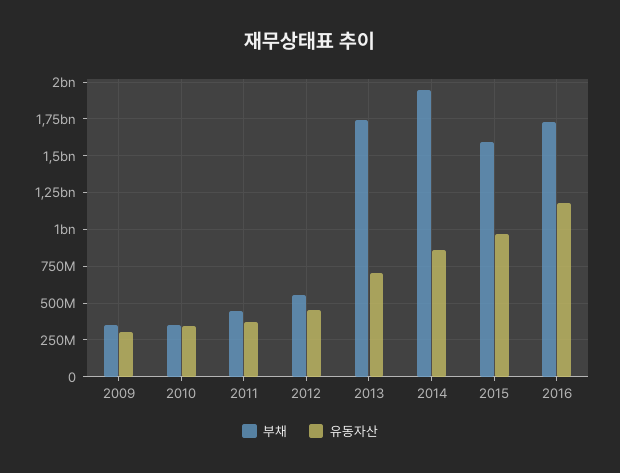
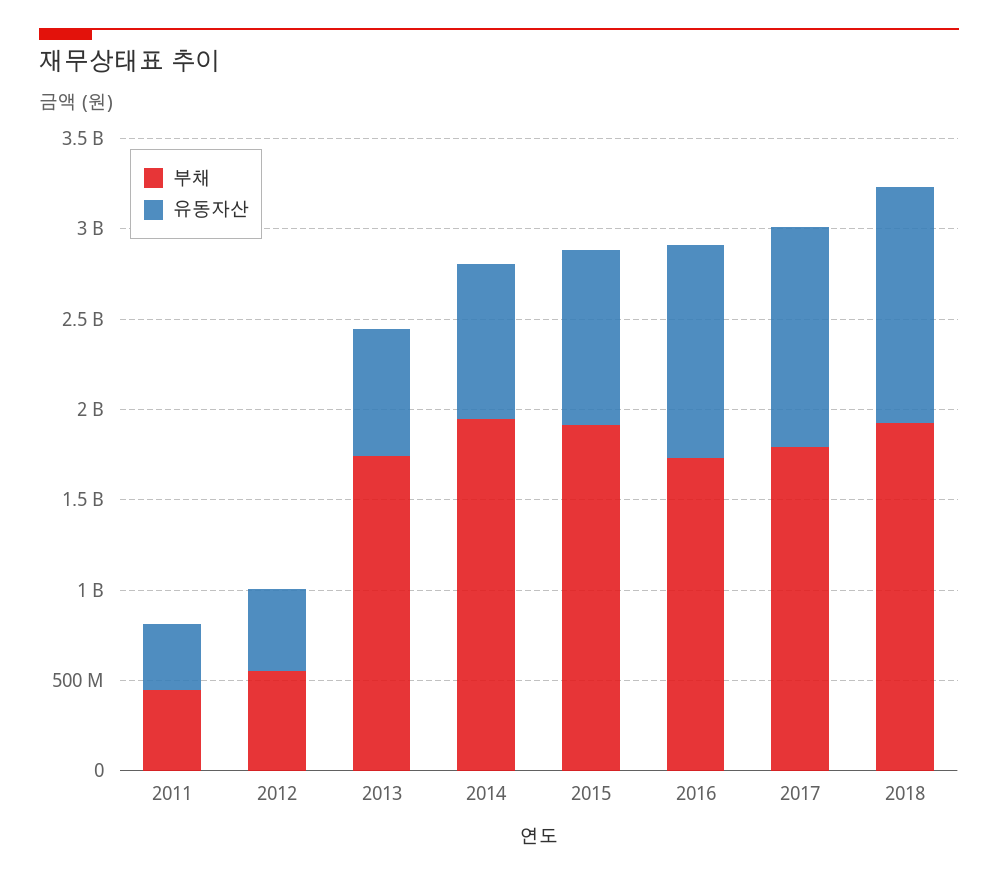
부채, 2009: 350000000 -> none
유동자산, 2009: 300000000 -> none
부채, 2010: 350000000 -> none
유동자산, 2010: 350000000 -> none
부채, 2015: 1600000000 -> 1900000000
부채, 2017: none -> 1800000000
유동자산, 2017: none -> 1200000000
부채, 2018: none -> 1900000000
유동자산, 2018: none -> 1300000000

